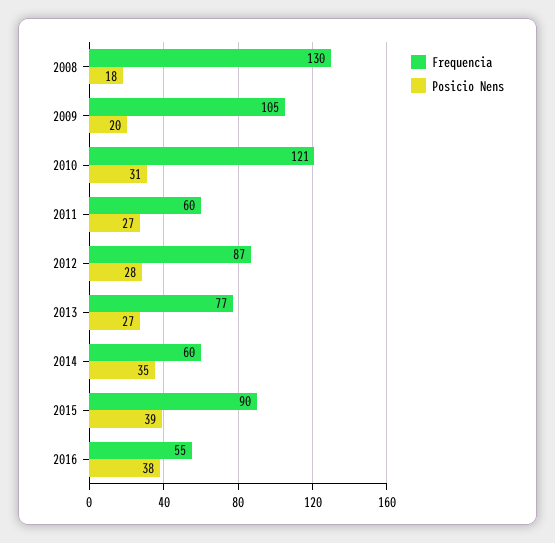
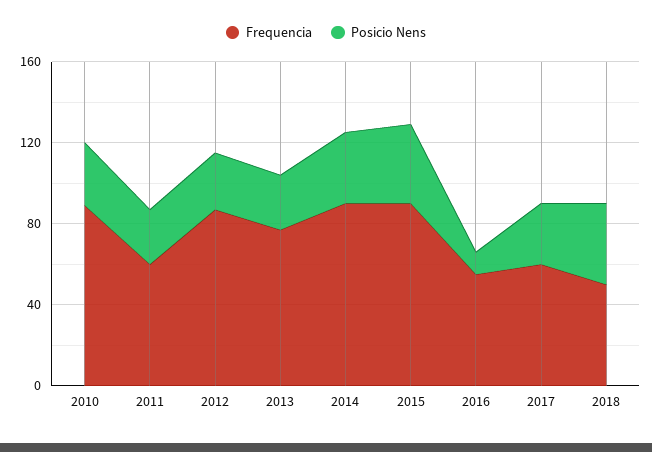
Frequencia, 2008: 130 -> none
Posicio Nens, 2008: 18 -> none
Frequencia, 2009: 105 -> none
Posicio Nens, 2009: 20 -> none
Frequencia, 2010: 121 -> 90
Frequencia, 2014: 60 -> 90
Posicio Nens, 2016: 38 -> 10
Frequencia, 2017: none -> 60
Posicio Nens, 2017: none -> 30
Frequencia, 2018: none -> 50
Posicio Nens, 2018: none -> 40

